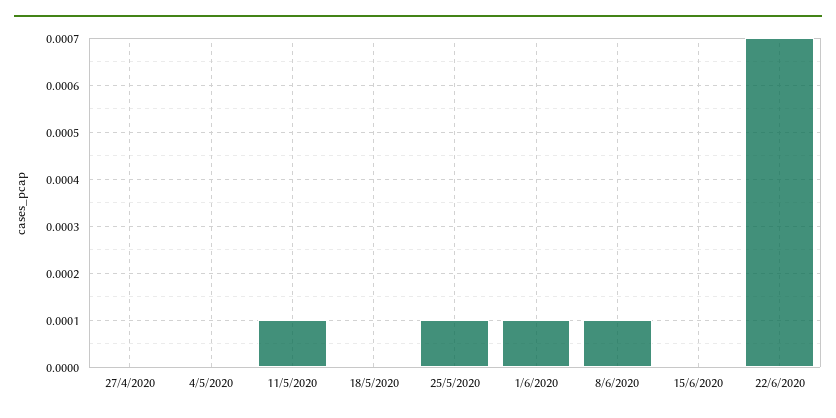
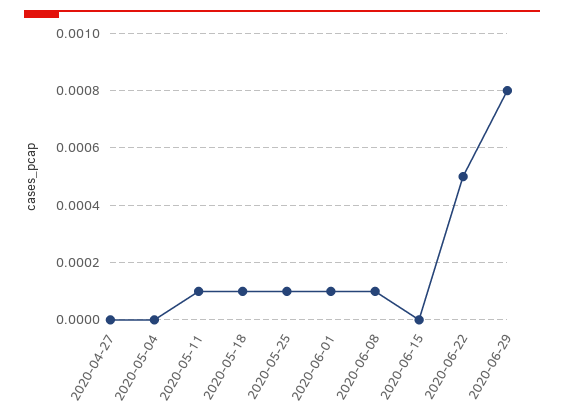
18/5/2020: 0 -> 0.0001
22/6/2020: 0.0007 -> 0.0005
2020-06-29: none -> 0.0008

